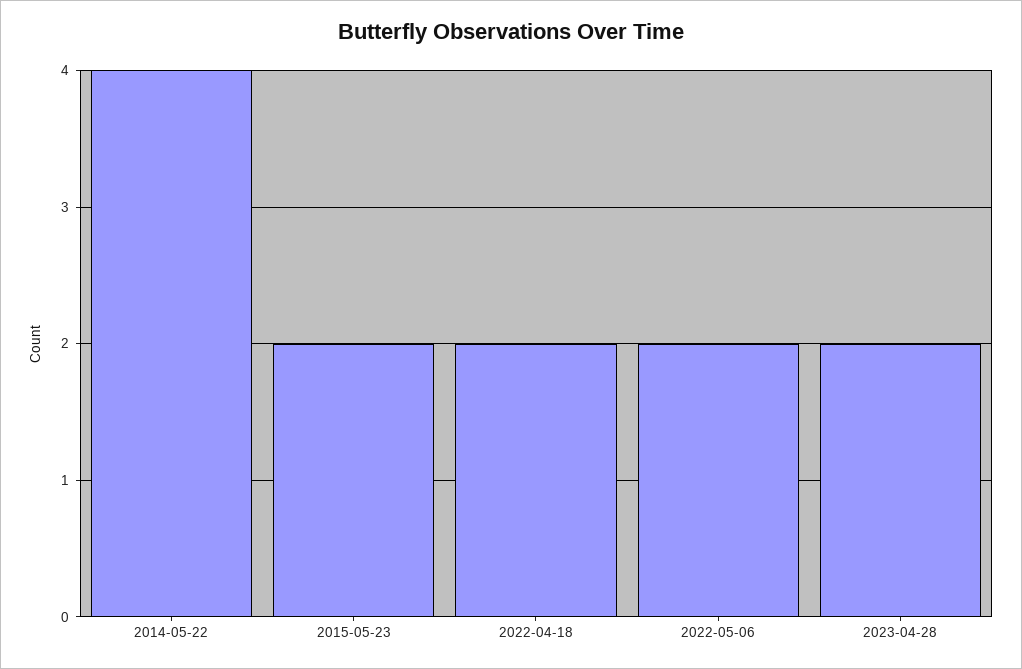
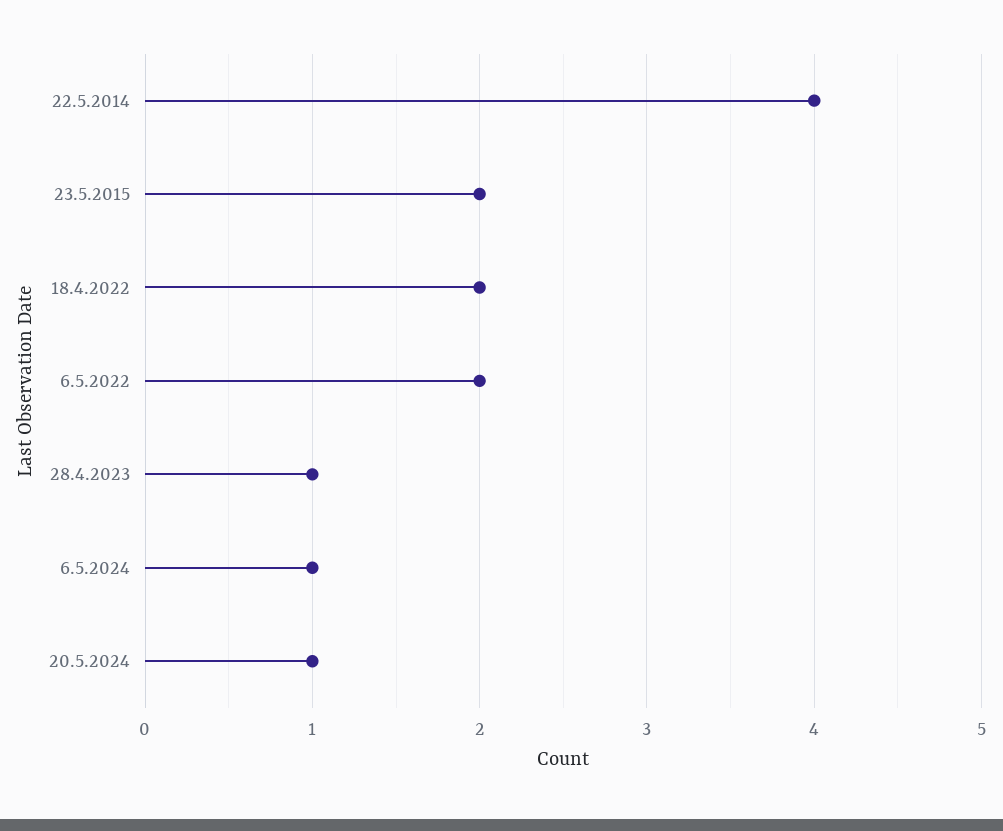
2023-04-28: 2 -> 1
6.5.2024: none -> 1
20.5.2024: none -> 1

